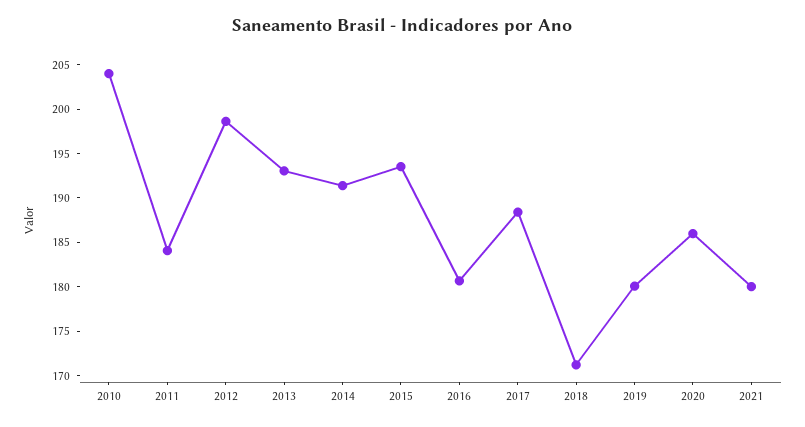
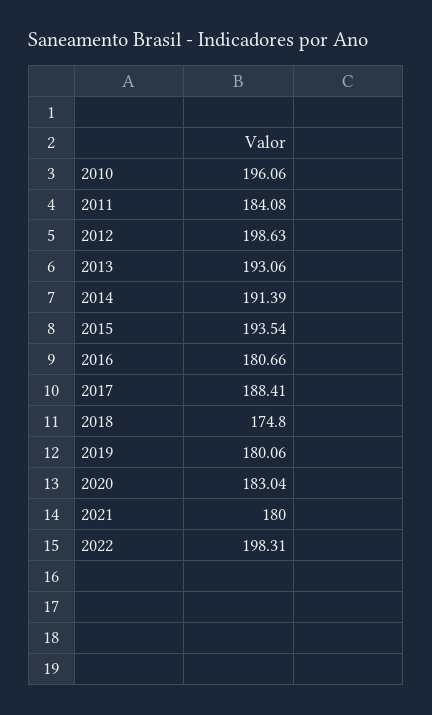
2010: 204 -> 196.06
2018: 171 -> 174.8
2020: 186 -> 183.04
2022: none -> 198.31

